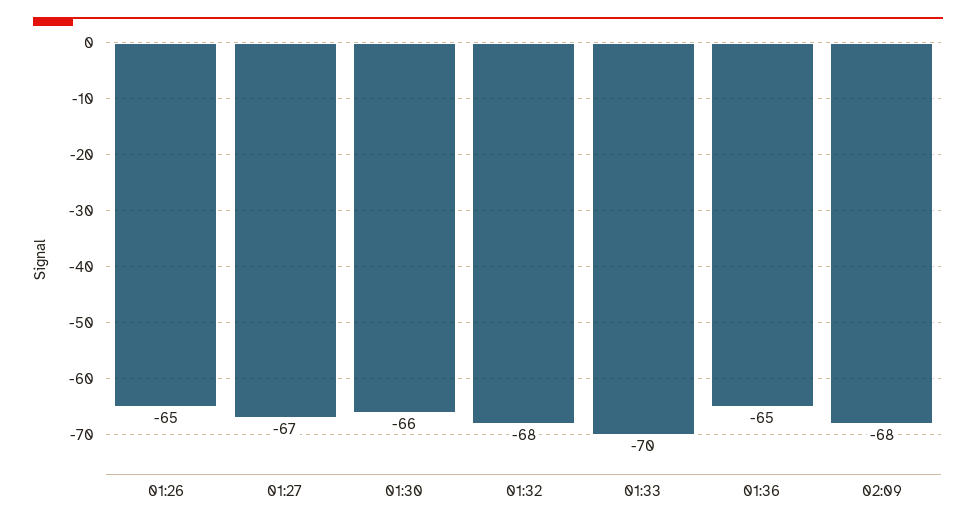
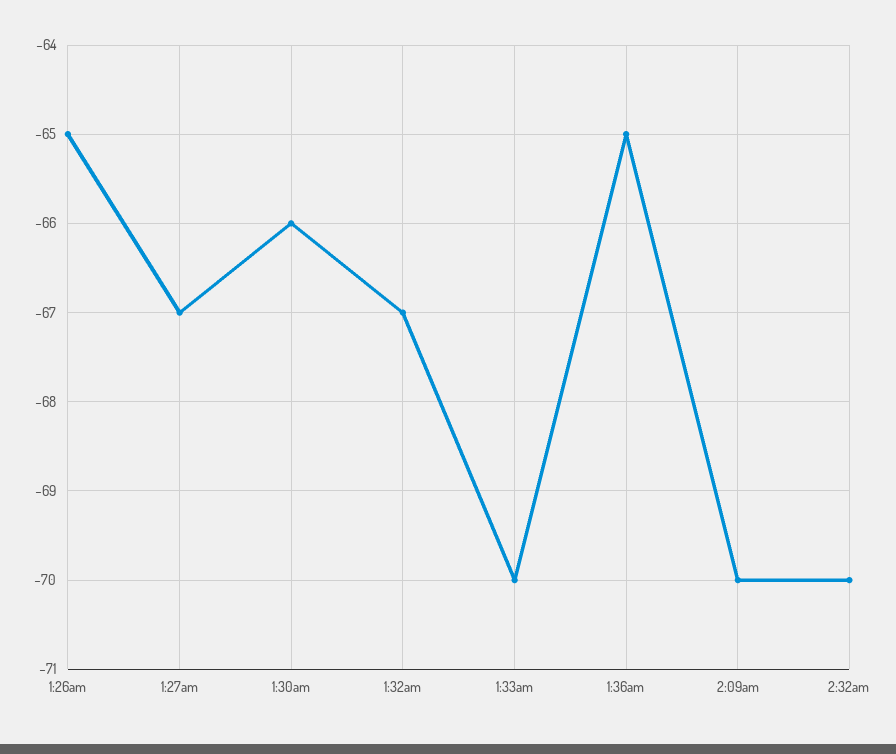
01:32: -68 -> -67
02:09: -68 -> -70
2:32am: none -> -70

